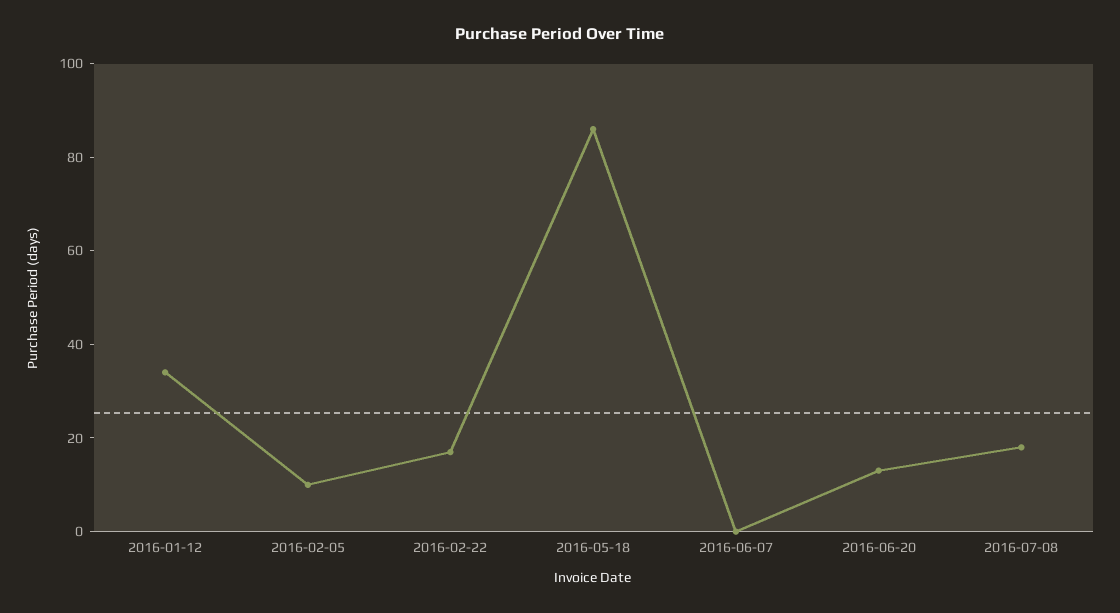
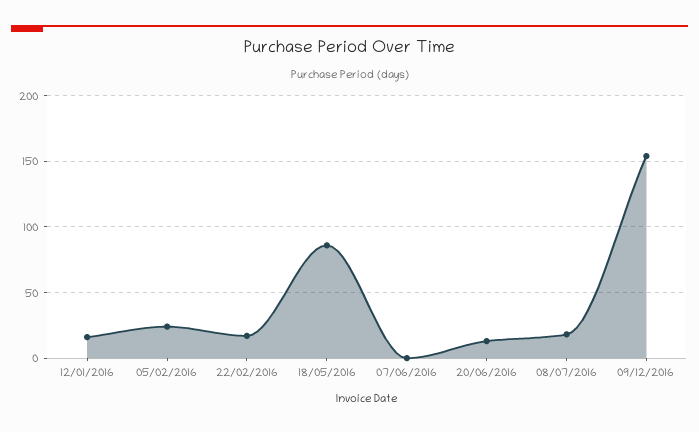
2016-01-12: 35 -> 15
2016-02-05: 10 -> 25
09/12/2016: none -> 155

